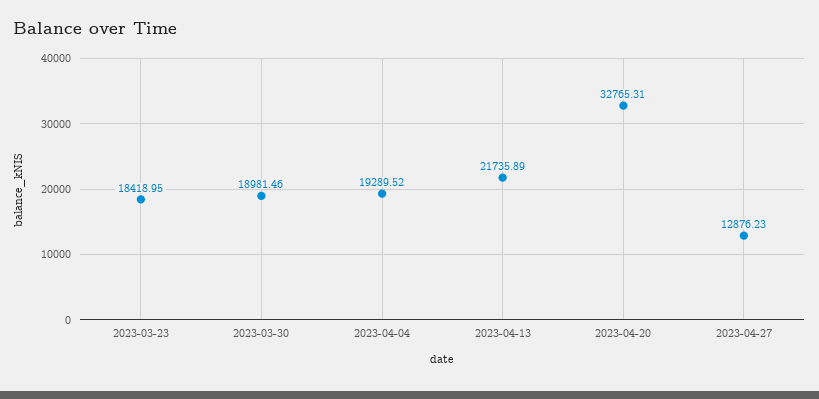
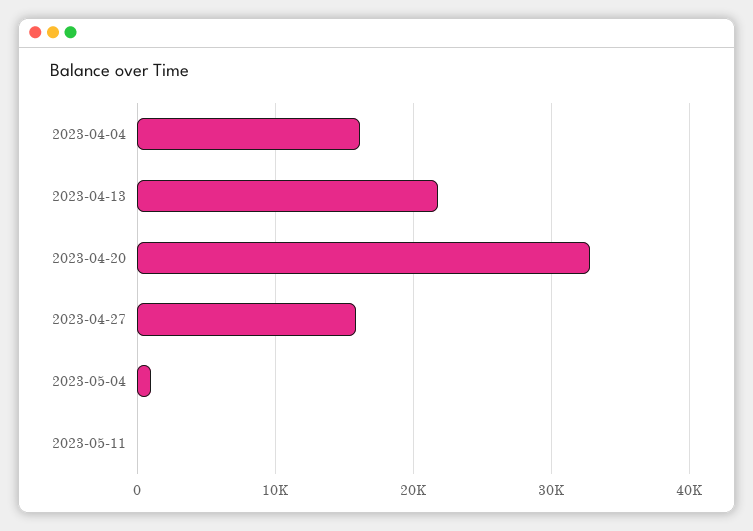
2023-03-23: 18418.95 -> none
2023-03-30: 18981.46 -> none
2023-04-04: 19289.52 -> 16000
2023-04-27: 12876.23 -> 16000
2023-05-04: none -> 1000
2023-05-11: none -> 0

